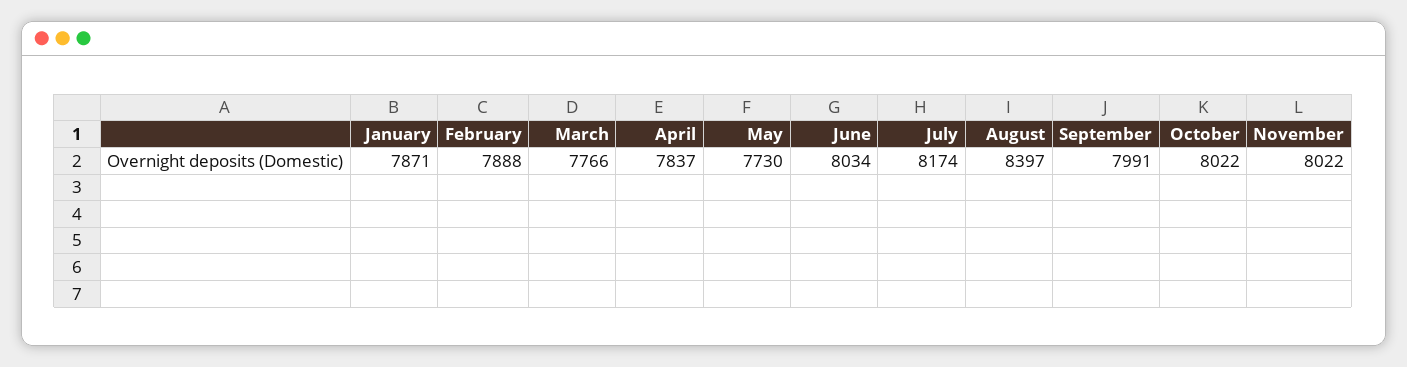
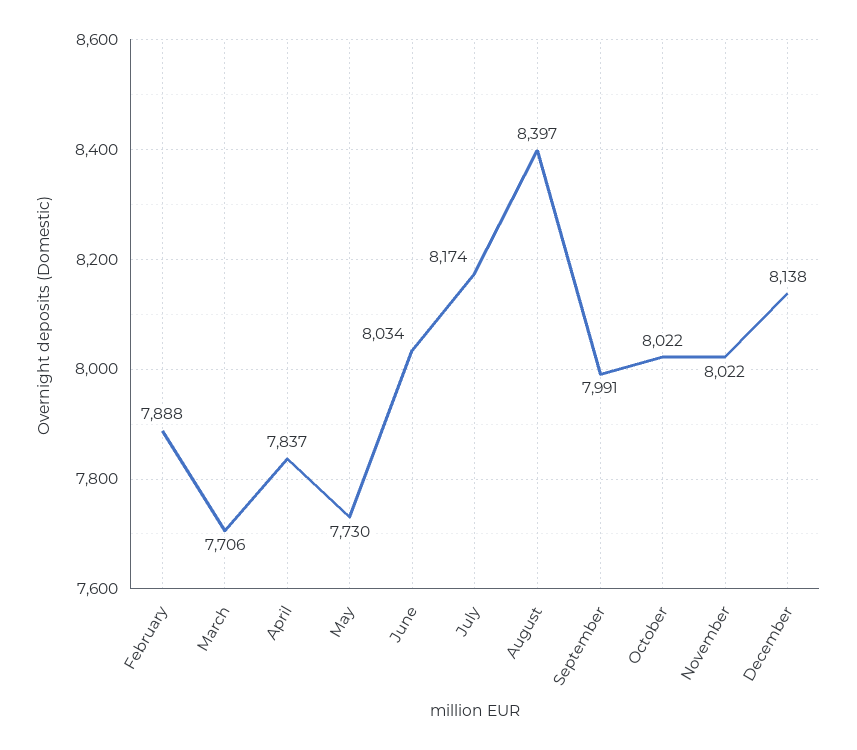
January: 7871 -> none
March: 7766 -> 7706
December: none -> 8138

